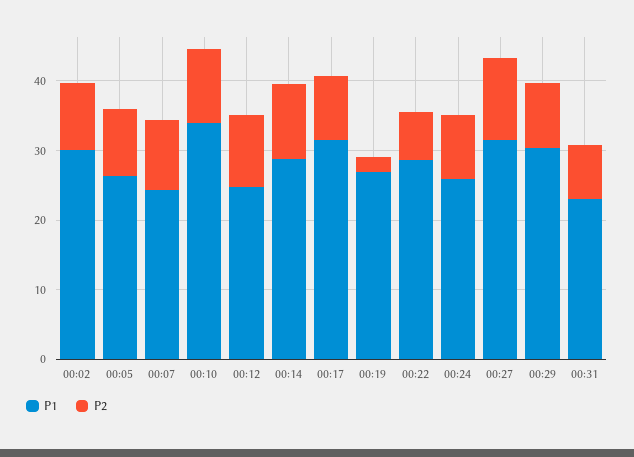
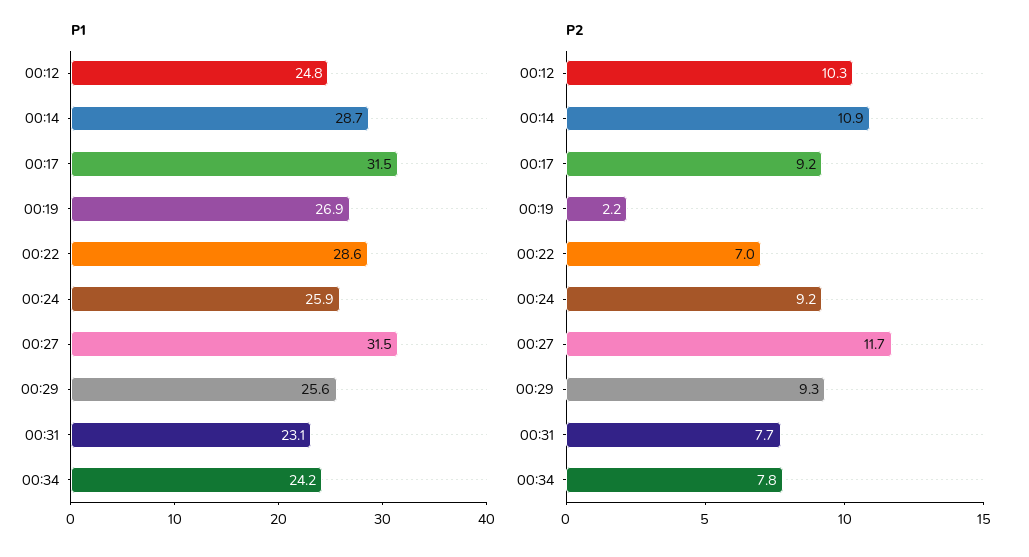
P1, 00:02: 30 -> none
P2, 00:02: 10 -> none
P1, 00:05: 26 -> none
P2, 00:05: 10 -> none
P1, 00:07: 24 -> none
P2, 00:07: 10 -> none
P1, 00:10: 34 -> none
P2, 00:10: 10 -> none
P1, 00:29: 30 -> 25.6
P1, 00:34: none -> 24.2
P2, 00:34: none -> 7.8

